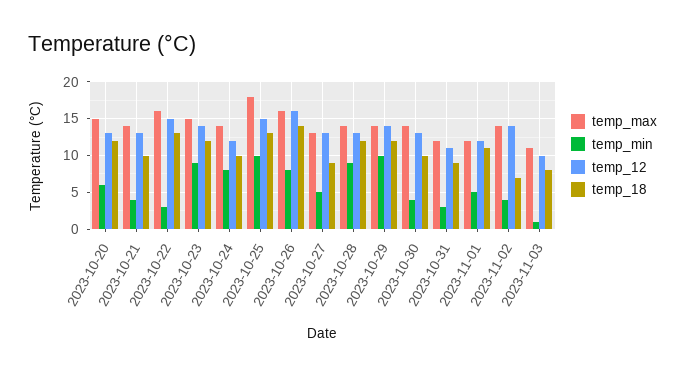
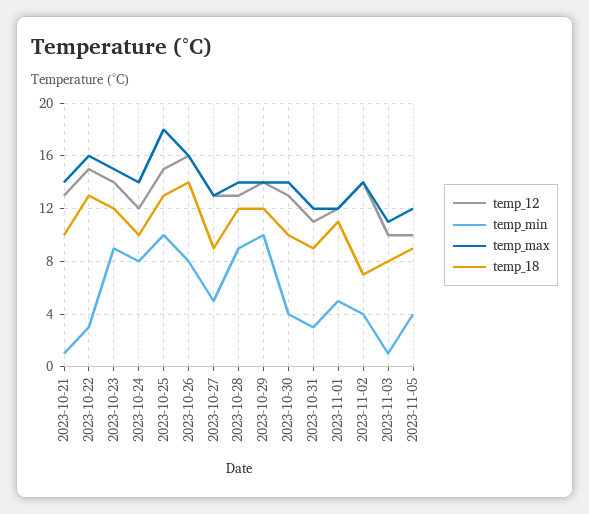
temp_max, 2023-10-20: 15 -> none
temp_min, 2023-10-20: 6 -> none
temp_12, 2023-10-20: 13 -> none
temp_18, 2023-10-20: 12 -> none
temp_min, 2023-10-21: 4 -> 1
temp_12, 2023-11-05: none -> 10
temp_min, 2023-11-05: none -> 4
temp_max, 2023-11-05: none -> 12
temp_18, 2023-11-05: none -> 9

